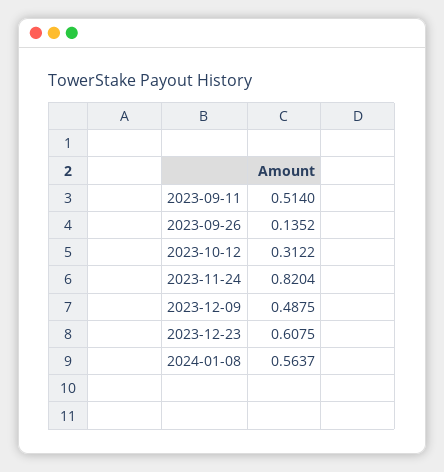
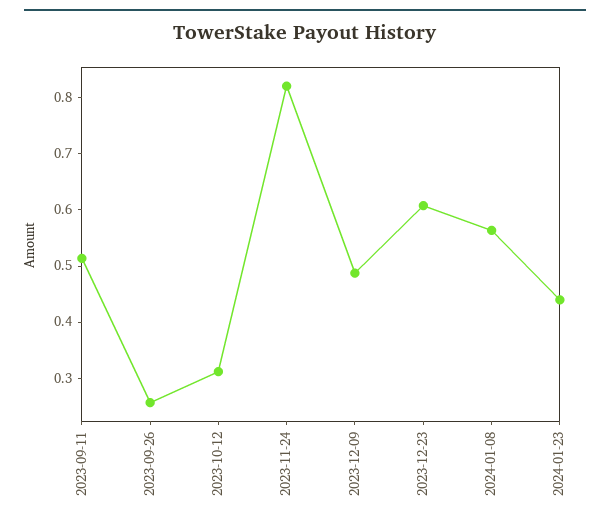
2023-09-26: 0.1352 -> 0.26
2024-01-23: none -> 0.44

